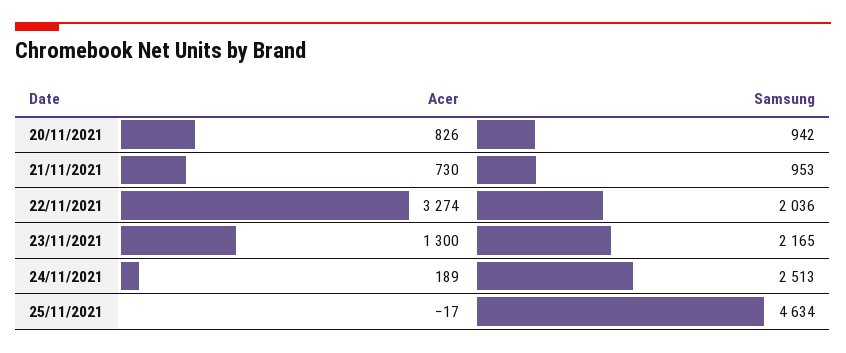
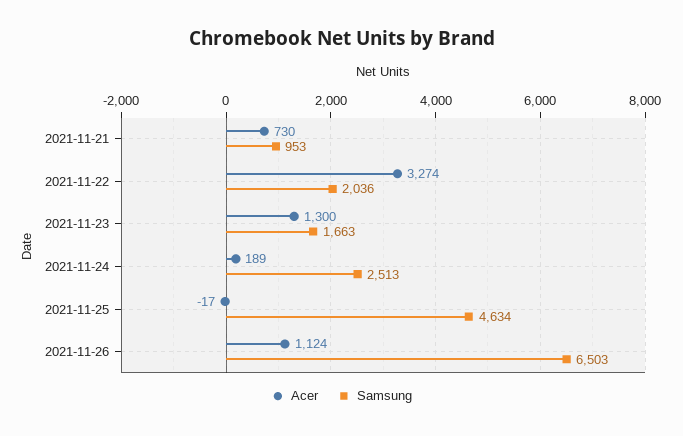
Acer, 20/11/2021: 826 -> none
Samsung, 20/11/2021: 942 -> none
Samsung, 23/11/2021: 2165 -> 1663
Acer, 2021-11-26: none -> 1124
Samsung, 2021-11-26: none -> 6503

